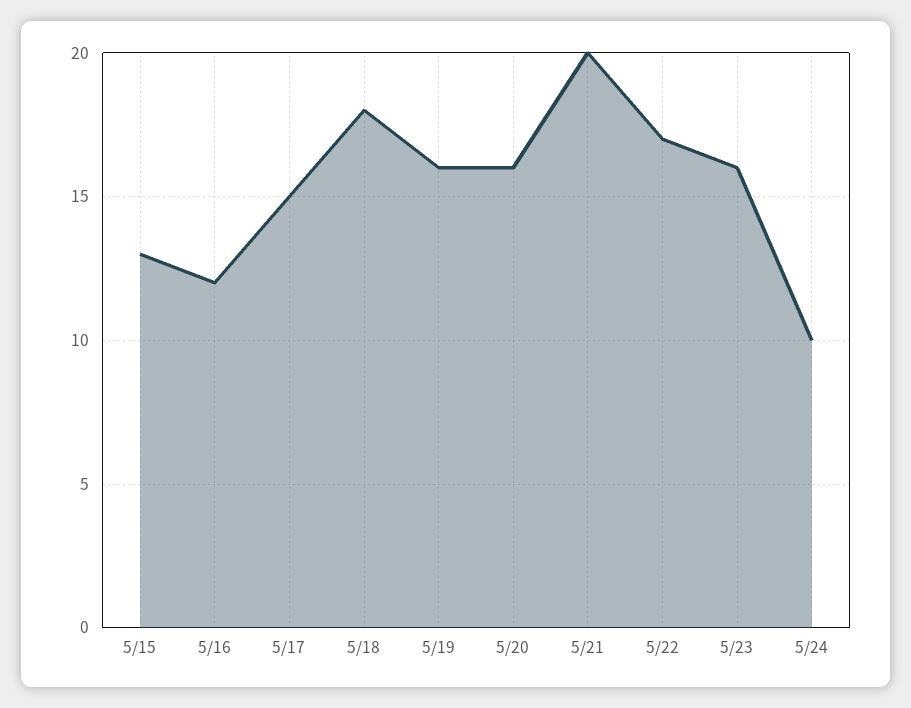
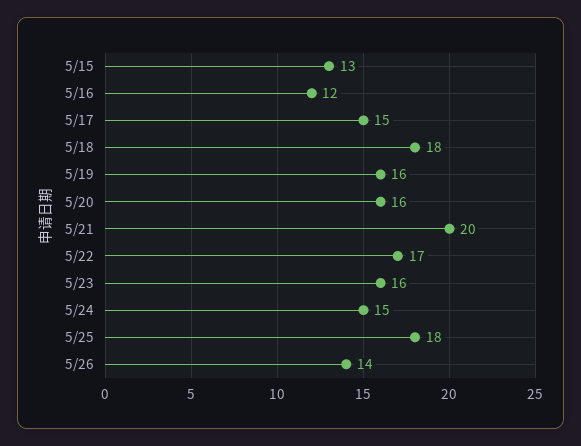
5/24: 10 -> 15
5/25: none -> 18
5/26: none -> 14

